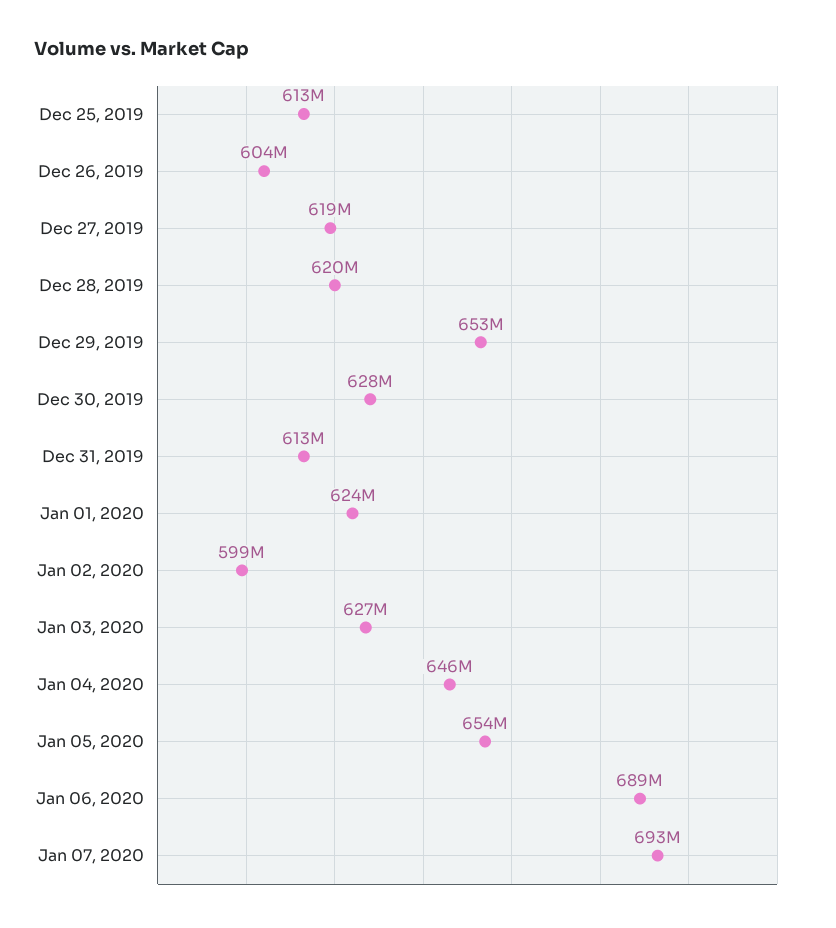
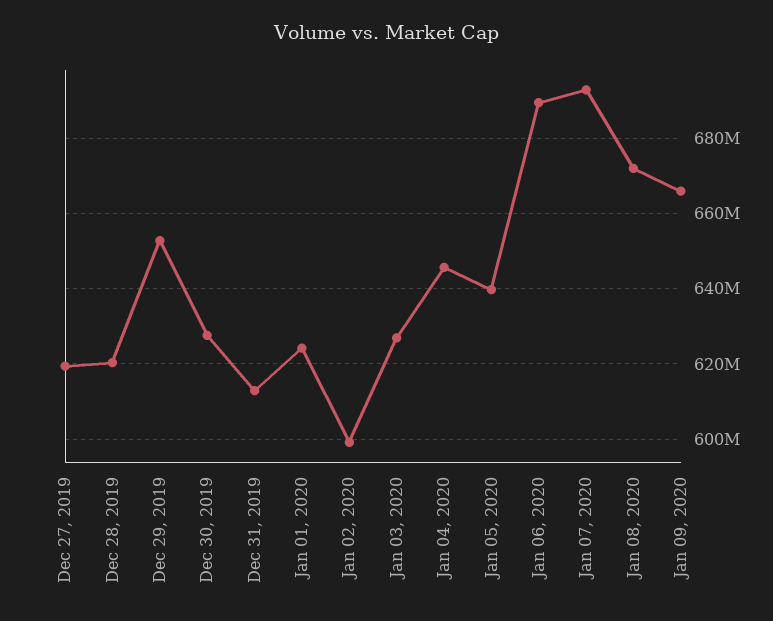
Dec 25, 2019: 613000000 -> none
Dec 26, 2019: 604000000 -> none
Jan 05, 2020: 654000000 -> 640000000
Jan 08, 2020: none -> 672000000
Jan 09, 2020: none -> 666000000

